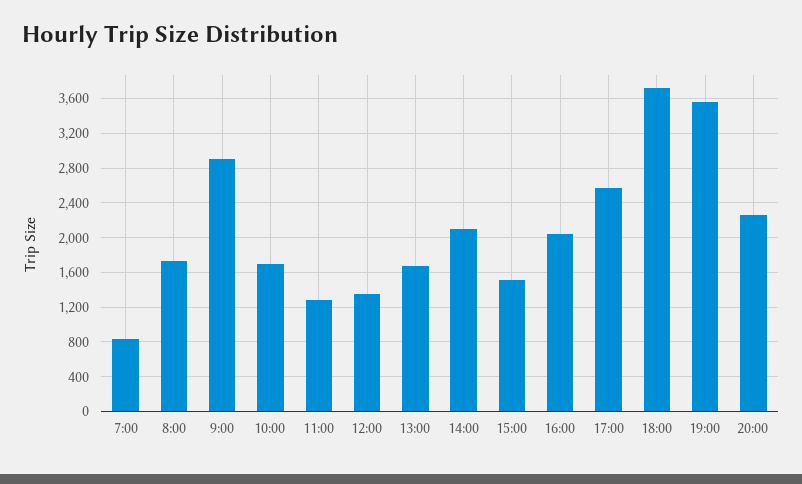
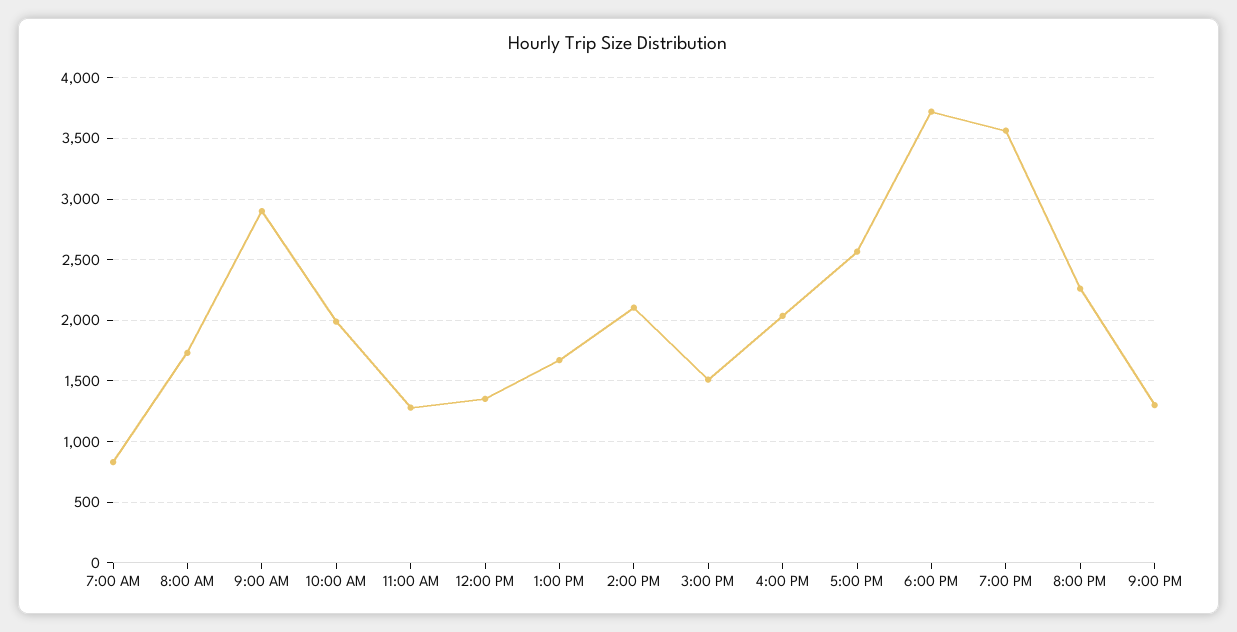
10:00: 1700 -> 2000
9:00 PM: none -> 1300

